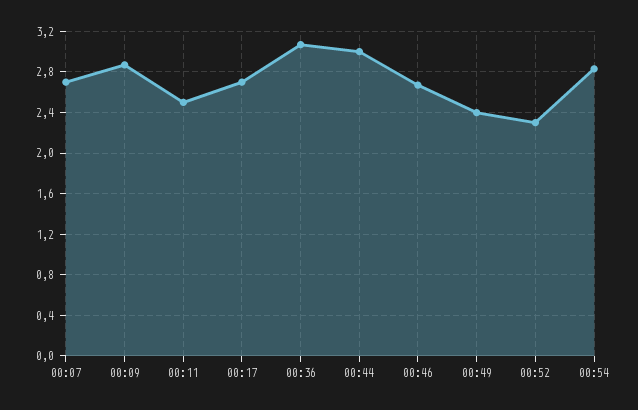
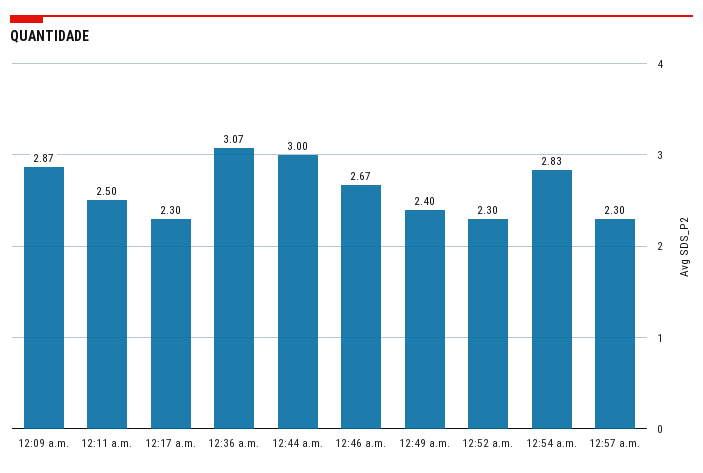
00:07: 2.7 -> none
00:17: 2.7 -> 2.3
12:57 a.m.: none -> 2.3

